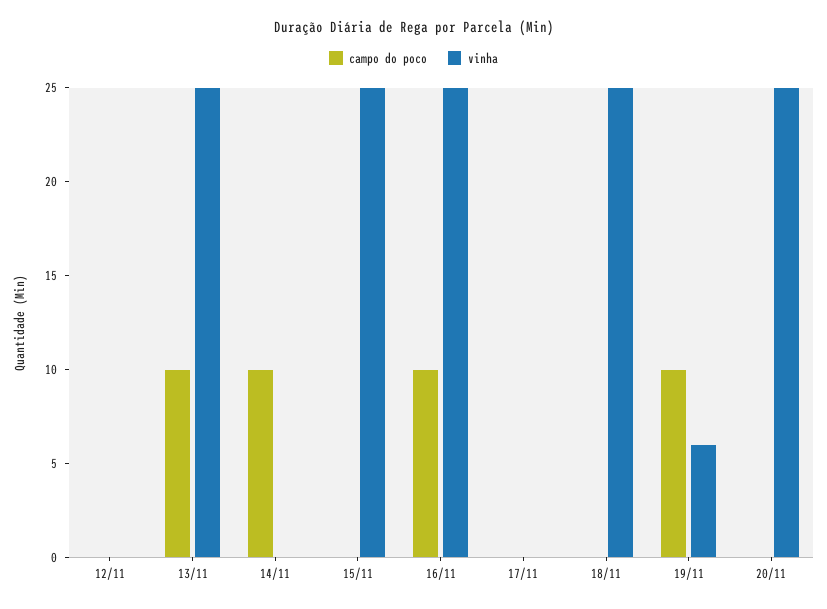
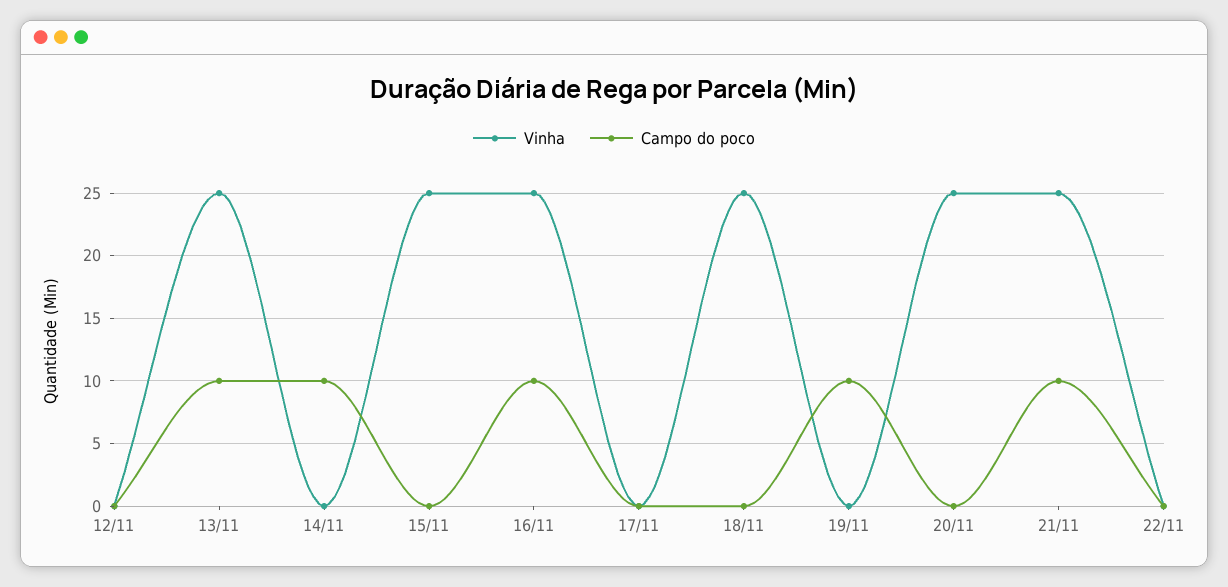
vinha, 19/11: 6 -> 0
vinha, 21/11: none -> 25
campo do poco, 21/11: none -> 10
vinha, 22/11: none -> 0
campo do poco, 22/11: none -> 0

